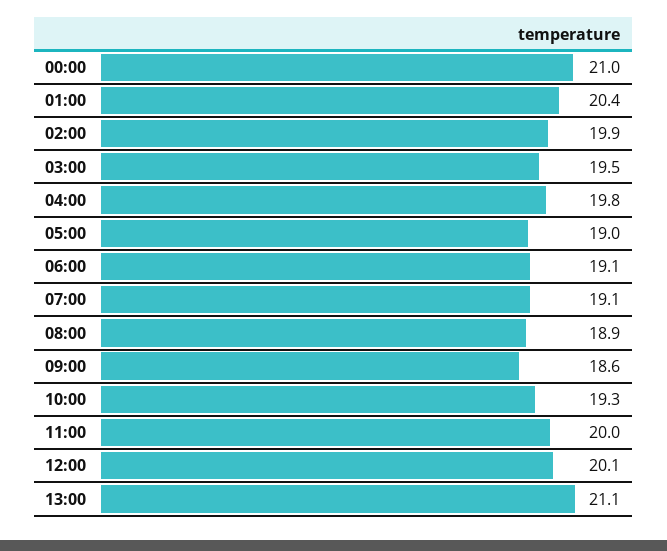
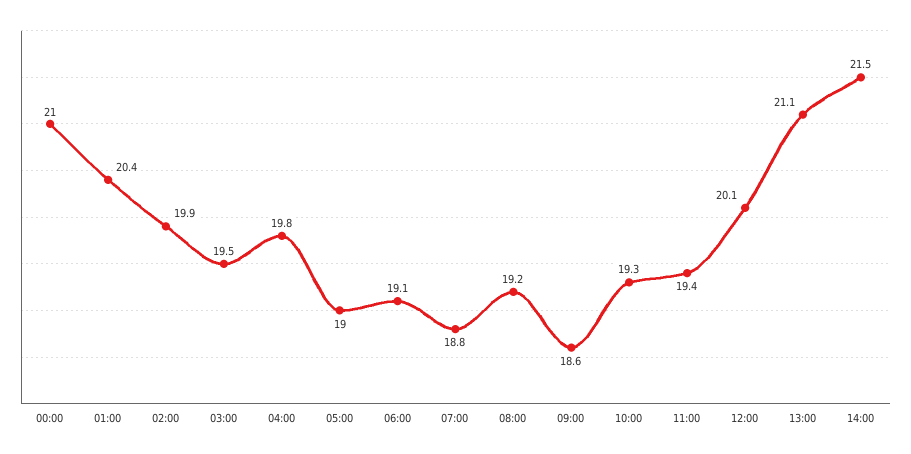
07:00: 19.1 -> 18.8
08:00: 18.9 -> 19.2
11:00: 20 -> 19.4
14:00: none -> 21.5

